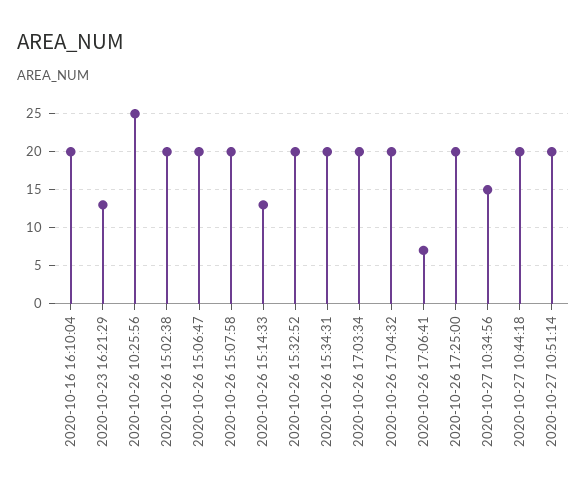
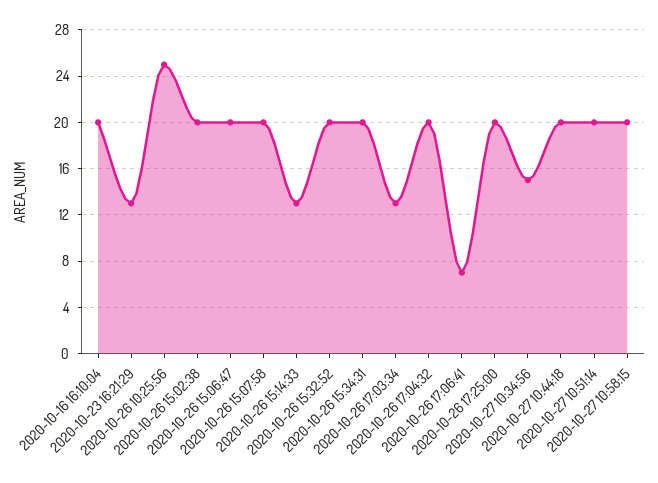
2020-10-26 17:03:34: 20 -> 13
2020-10-27 10:58:15: none -> 20

